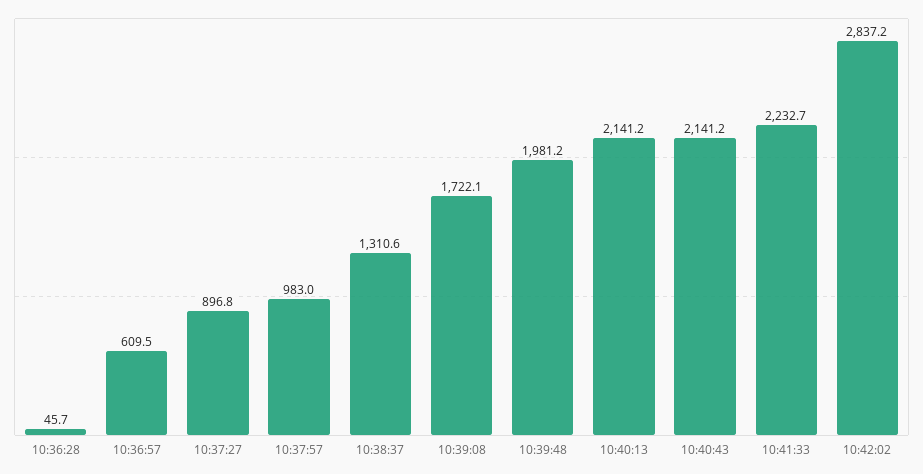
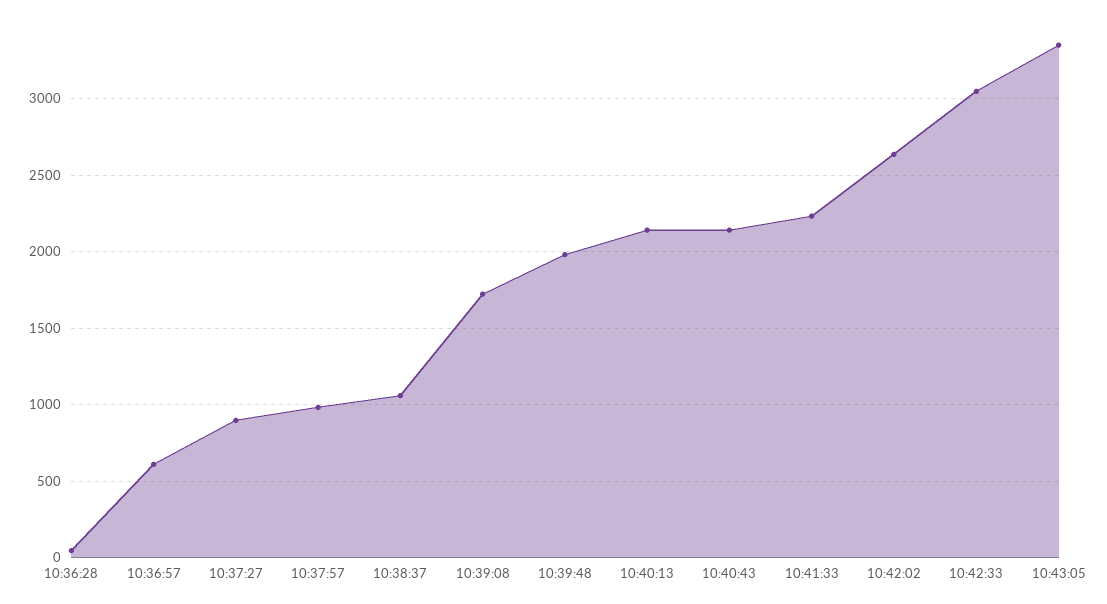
10:38:37: 1310.6 -> 1050
10:42:02: 2837.2 -> 2650
10:42:33: none -> 3050
10:43:05: none -> 3350

